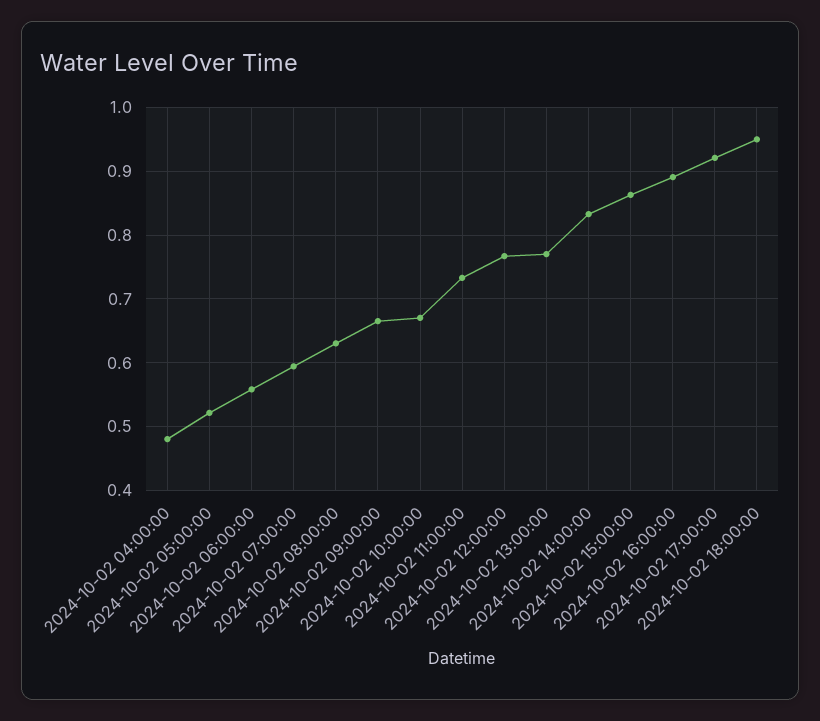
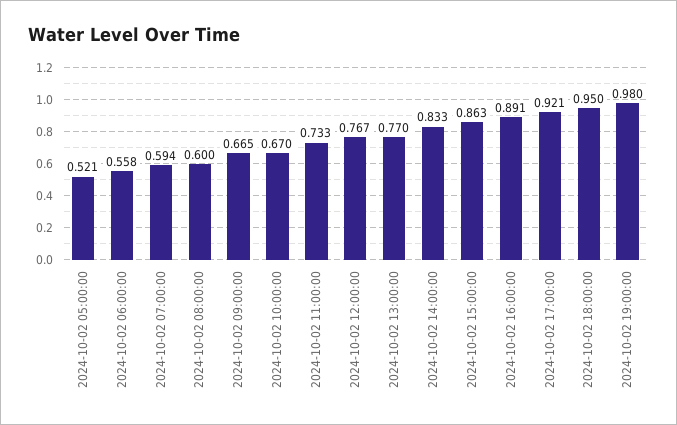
2024-10-02 04:00:00: 0.48 -> none
2024-10-02 08:00:00: 0.63 -> 0.6
2024-10-02 19:00:00: none -> 0.98

